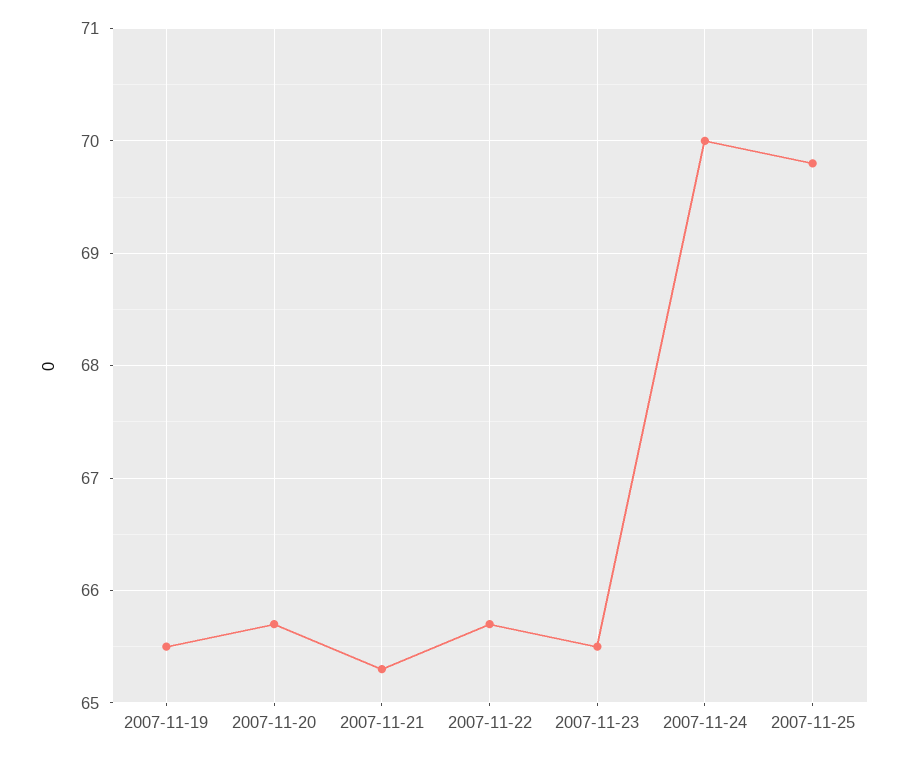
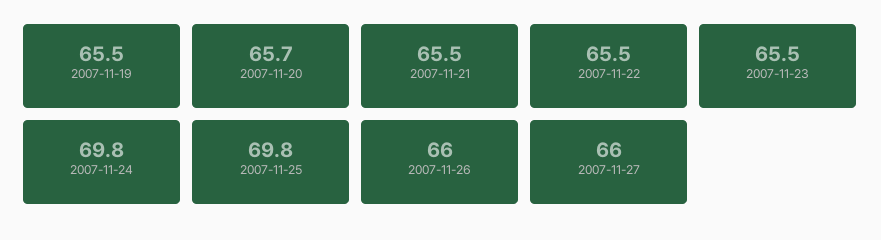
2007-11-21: 65.3 -> 65.5
2007-11-22: 65.7 -> 65.5
2007-11-24: 70 -> 69.8
2007-11-26: none -> 66
2007-11-27: none -> 66

